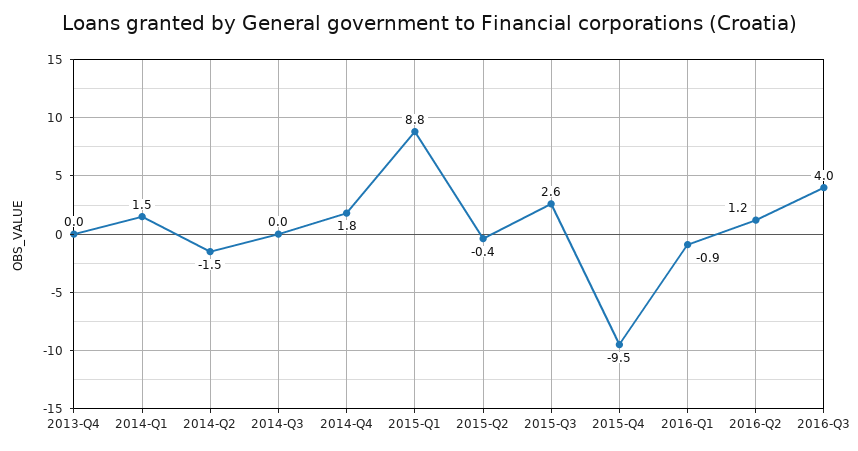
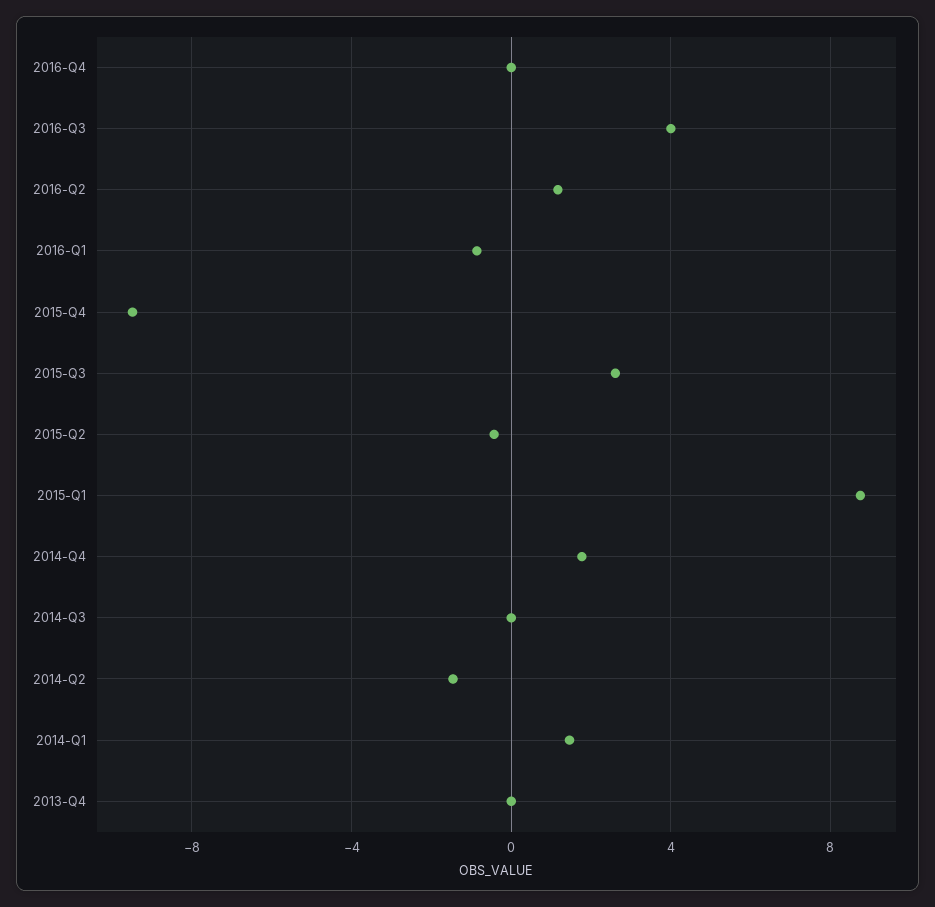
2016-Q4: none -> 0

